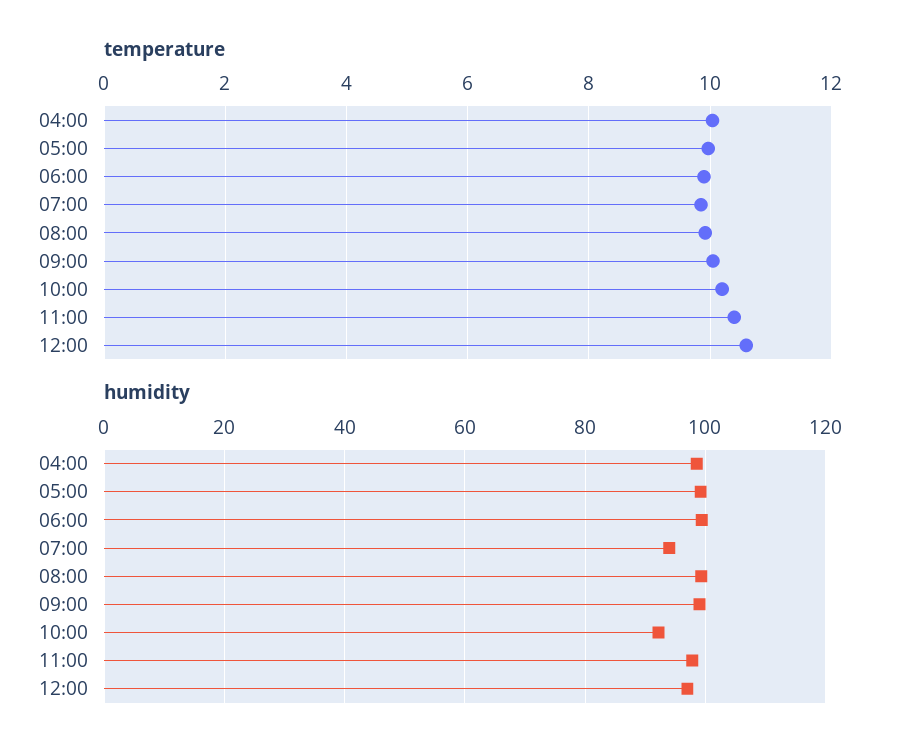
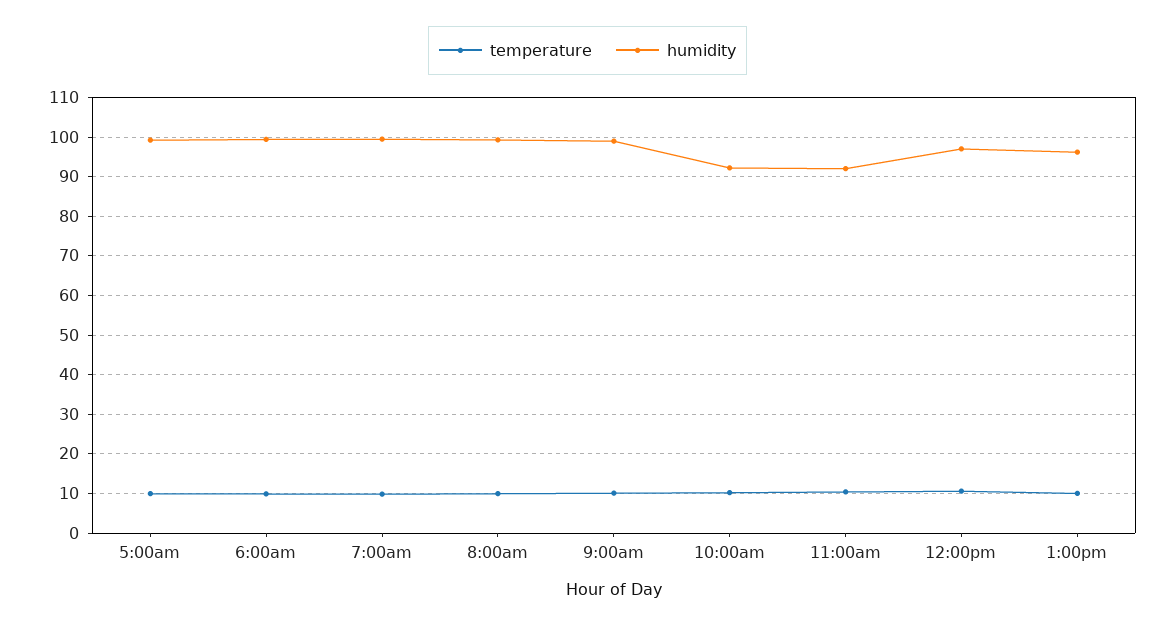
temperature, 04:00: 10 -> none
humidity, 04:00: 98 -> none
humidity, 07:00: 94 -> 100
humidity, 11:00: 98 -> 92
temperature, 1:00pm: none -> 10
humidity, 1:00pm: none -> 96

